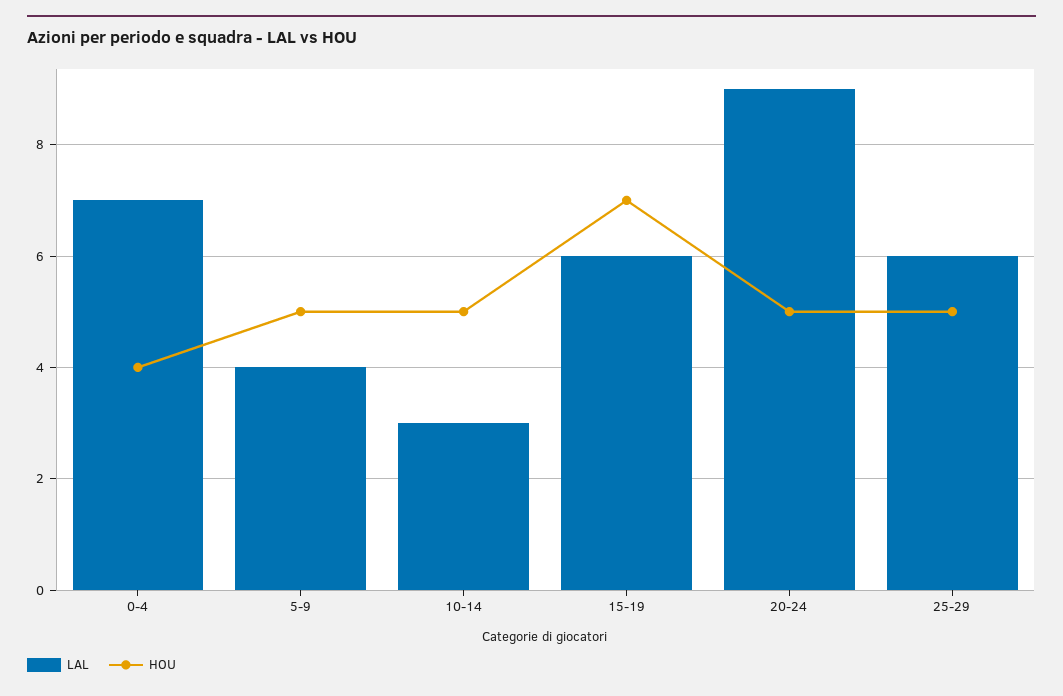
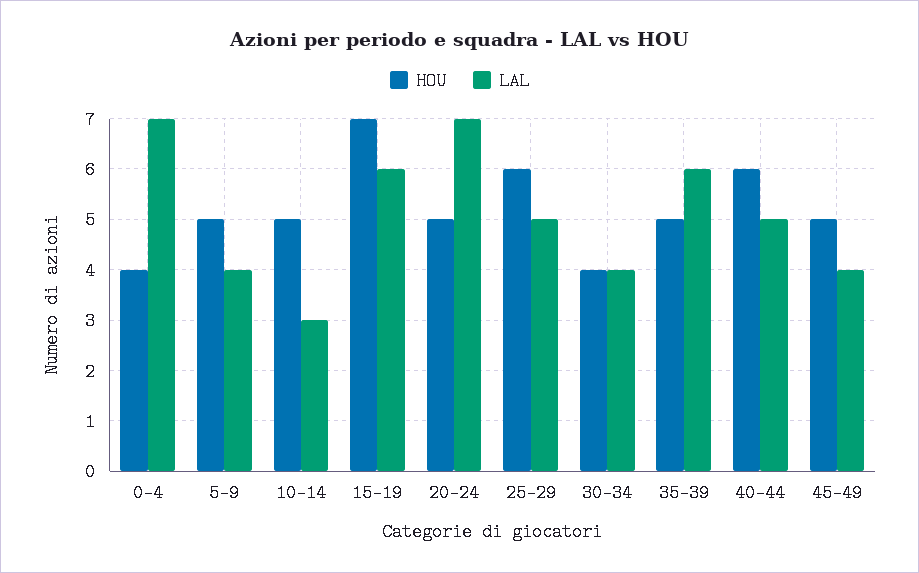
LAL, 20-24: 9 -> 7
LAL, 25-29: 6 -> 5
HOU, 25-29: 5 -> 6
HOU, 30-34: none -> 4
LAL, 30-34: none -> 4
HOU, 35-39: none -> 5
LAL, 35-39: none -> 6
HOU, 40-44: none -> 6
LAL, 40-44: none -> 5
HOU, 45-49: none -> 5
LAL, 45-49: none -> 4

